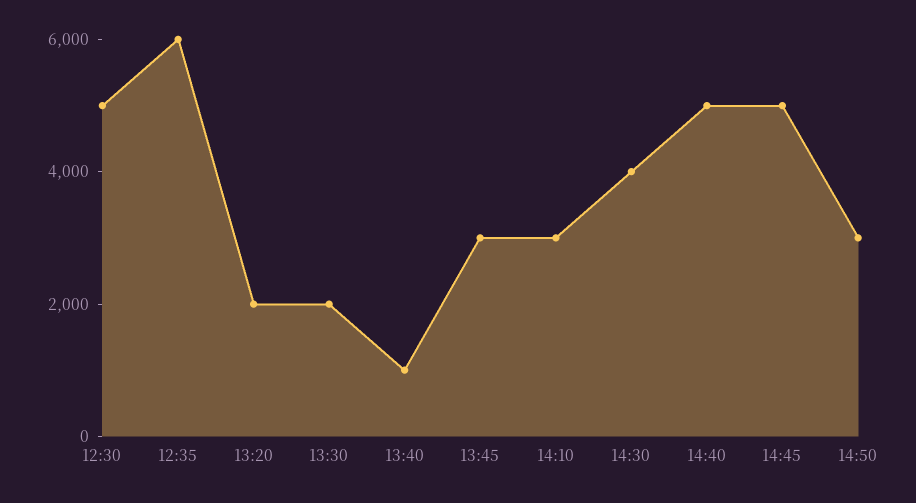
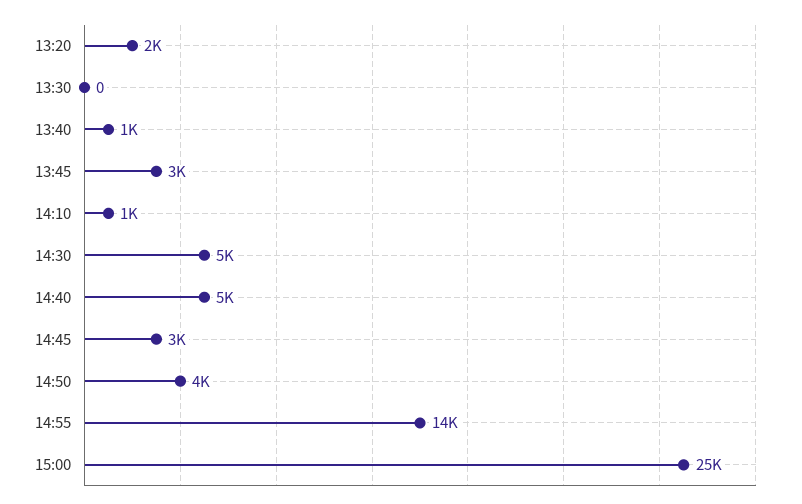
12:30: 5000 -> none
12:35: 6000 -> none
13:30: 2000 -> 0
14:10: 3000 -> 1000
14:30: 4000 -> 5000
14:45: 5000 -> 3000
14:50: 3000 -> 4000
14:55: none -> 14000
15:00: none -> 25000

